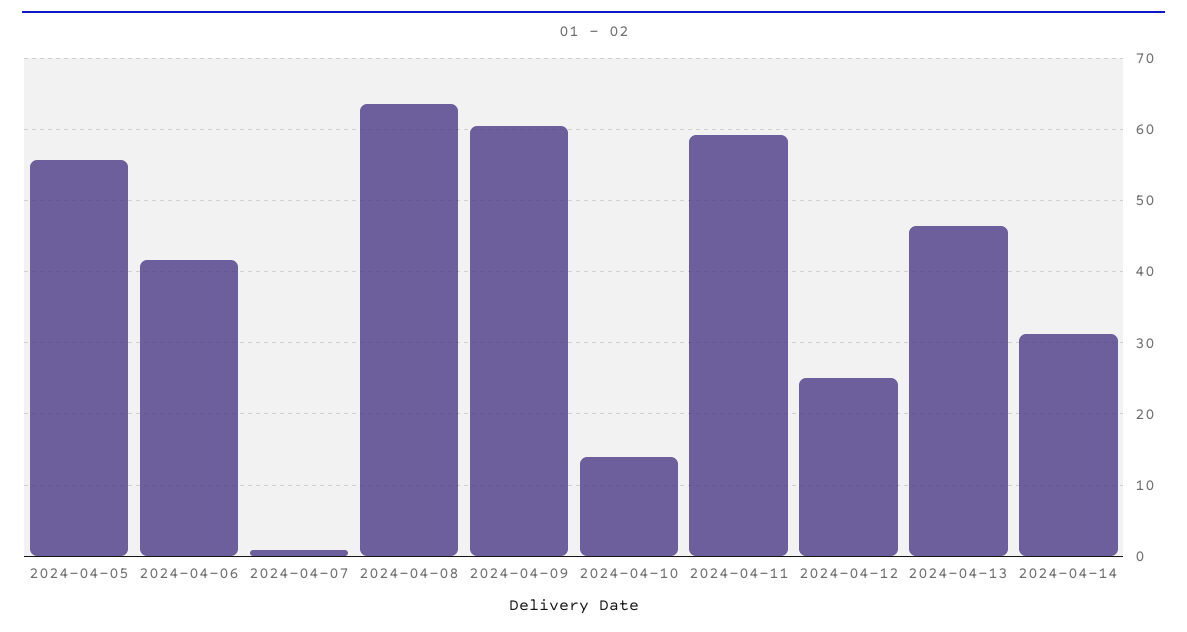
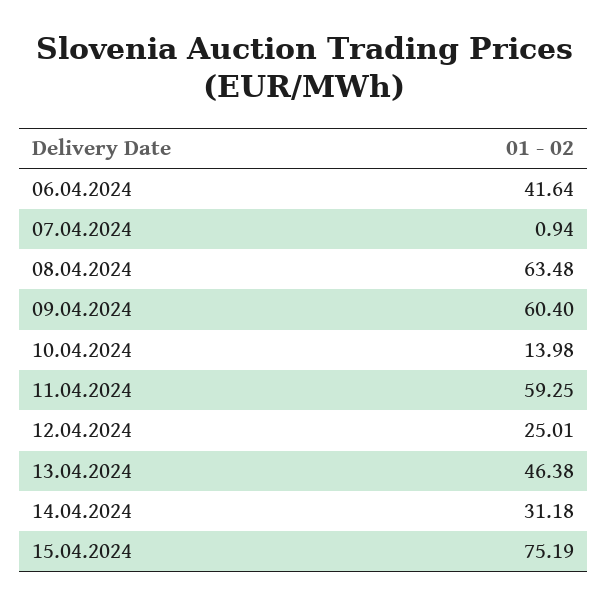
2024-04-05: 56 -> none
15.04.2024: none -> 75.19

